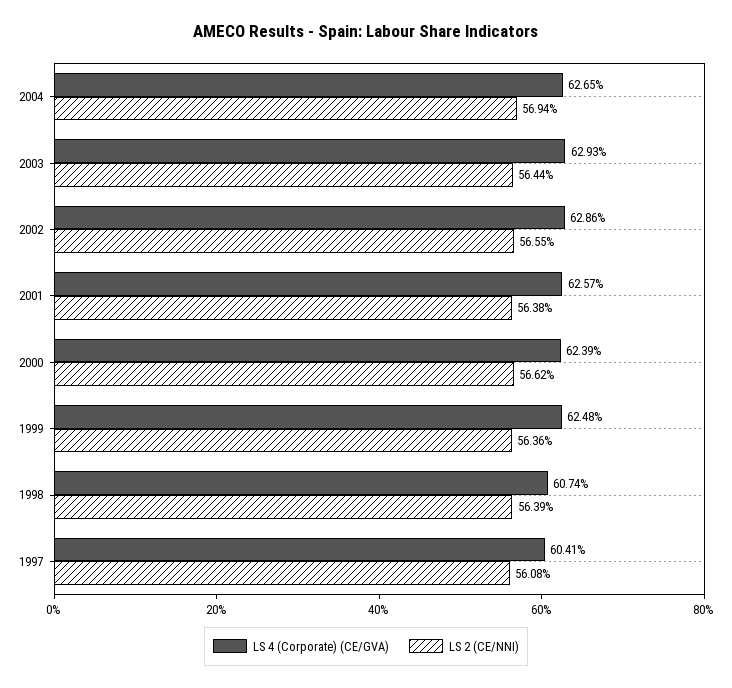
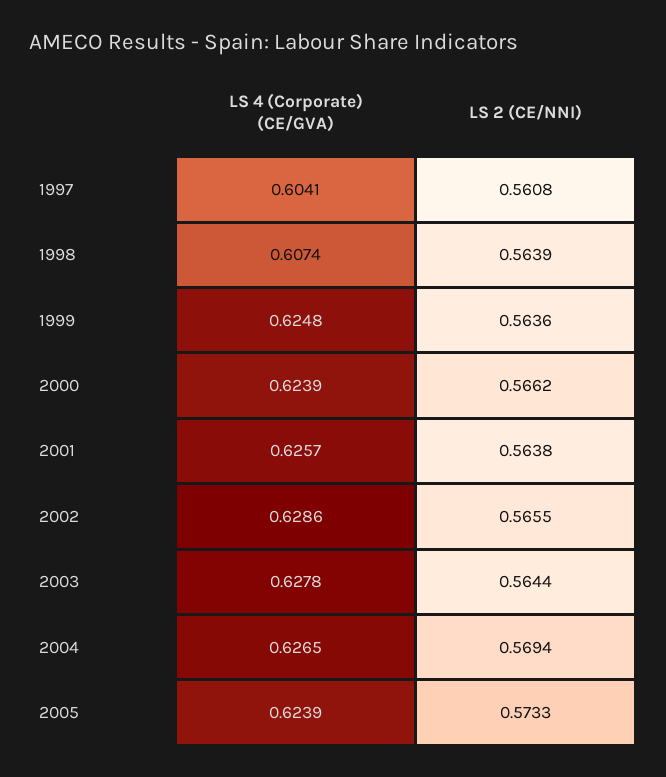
LS 4 (Corporate) (CE/GVA), 2003: 0.6293 -> 0.6278
LS 4 (Corporate) (CE/GVA), 2005: none -> 0.6239
LS 2 (CE/NNI), 2005: none -> 0.5733

